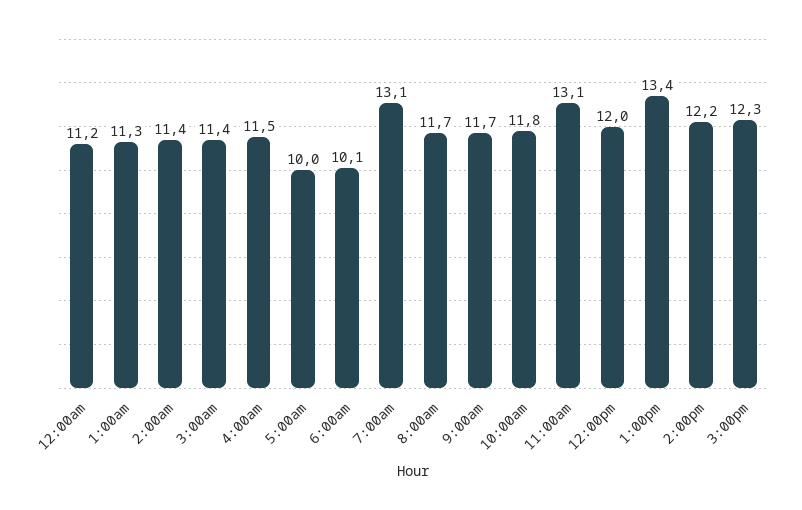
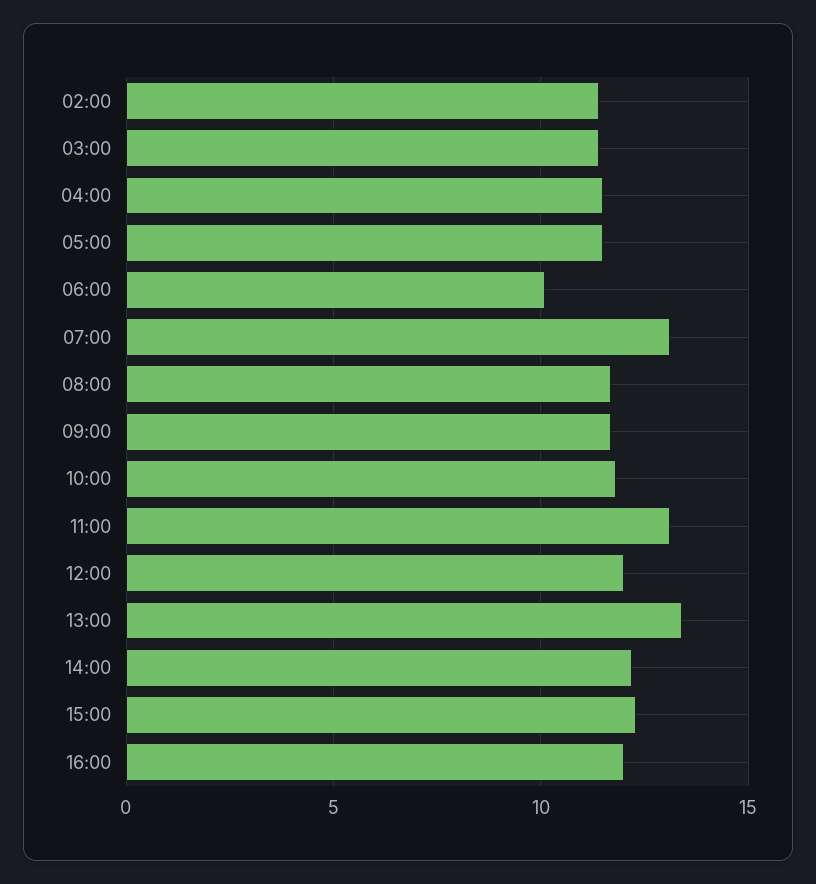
12:00am: 11.2 -> none
1:00am: 11.3 -> none
5:00am: 10 -> 11.5
16:00: none -> 12

